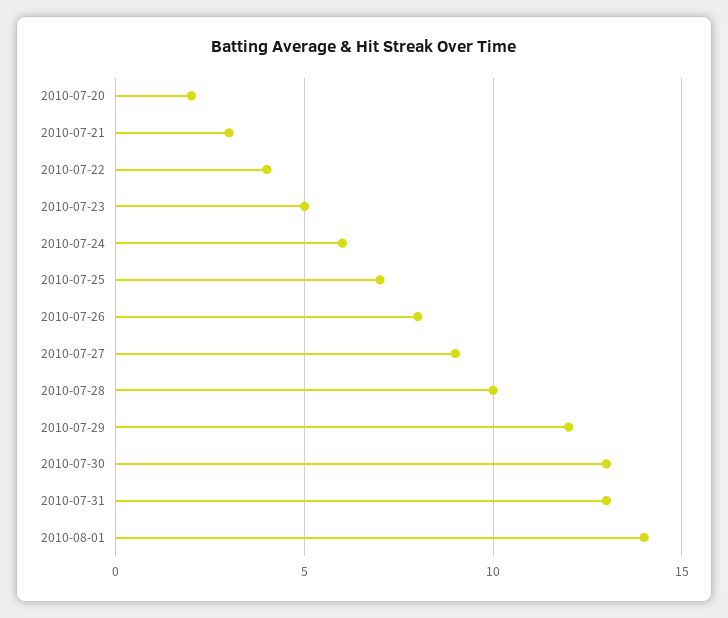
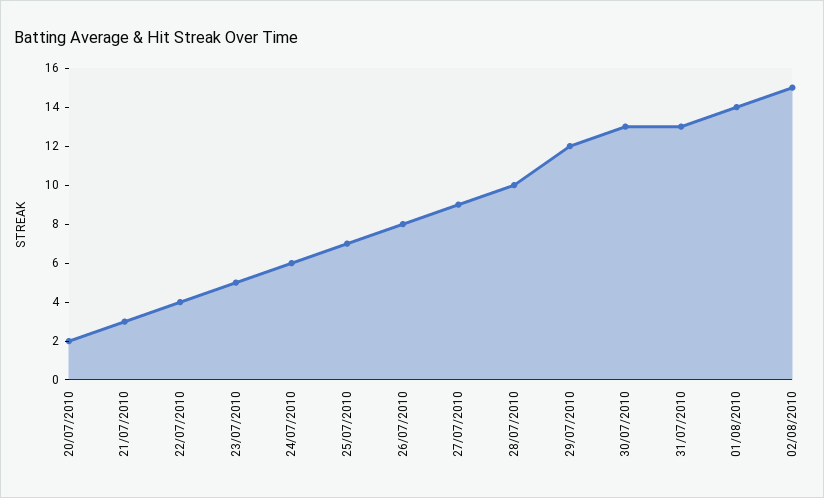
02/08/2010: none -> 15

